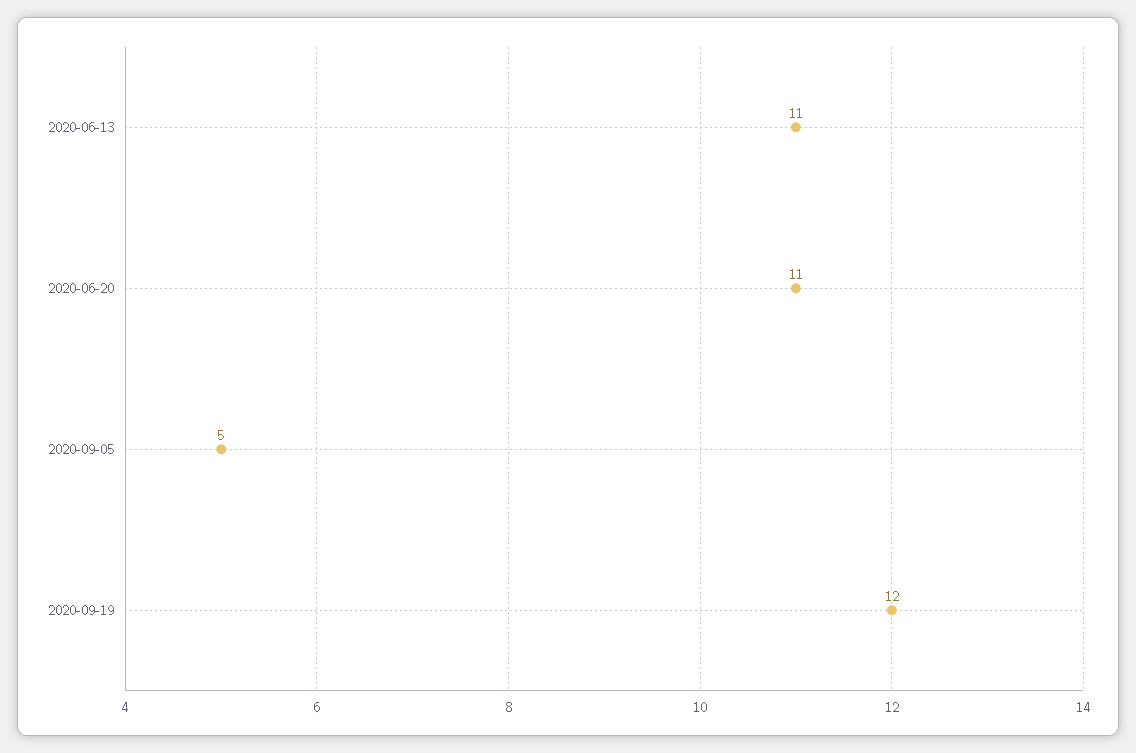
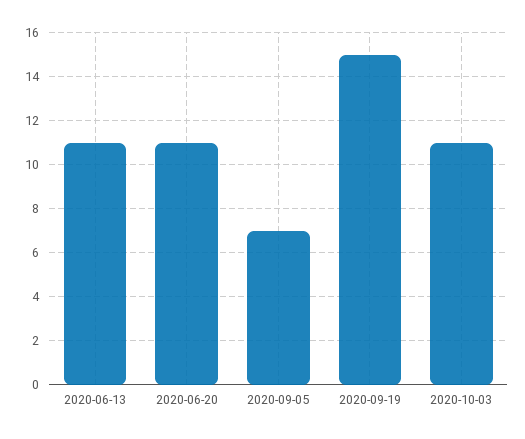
2020-09-05: 5 -> 7
2020-09-19: 12 -> 15
2020-10-03: none -> 11

